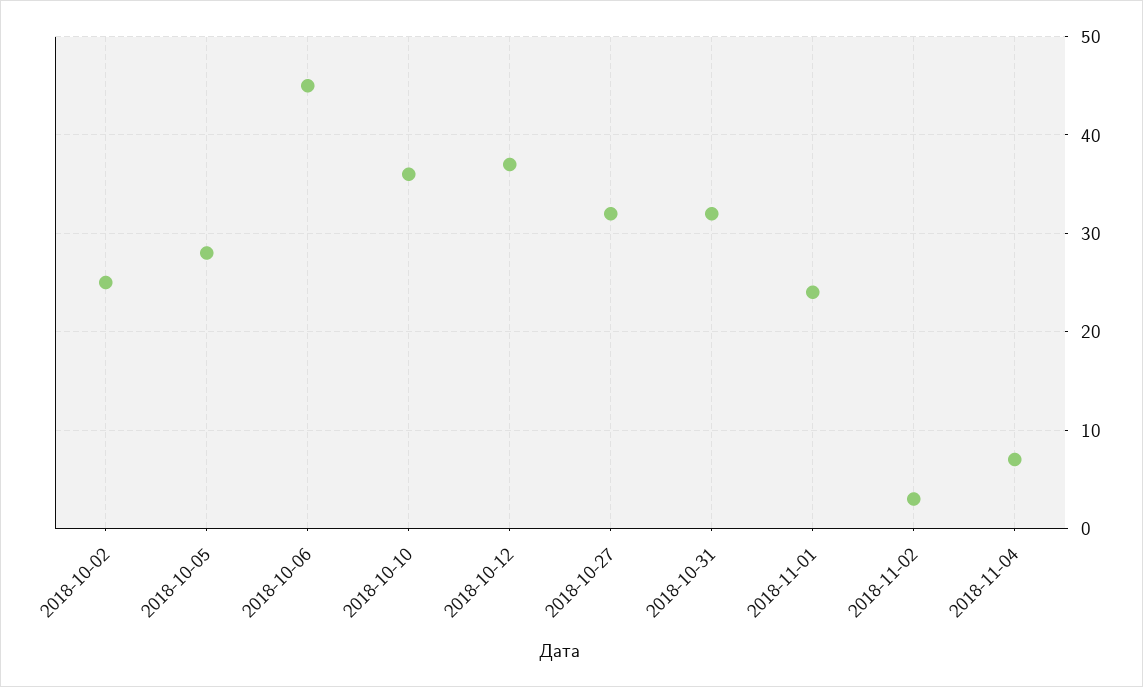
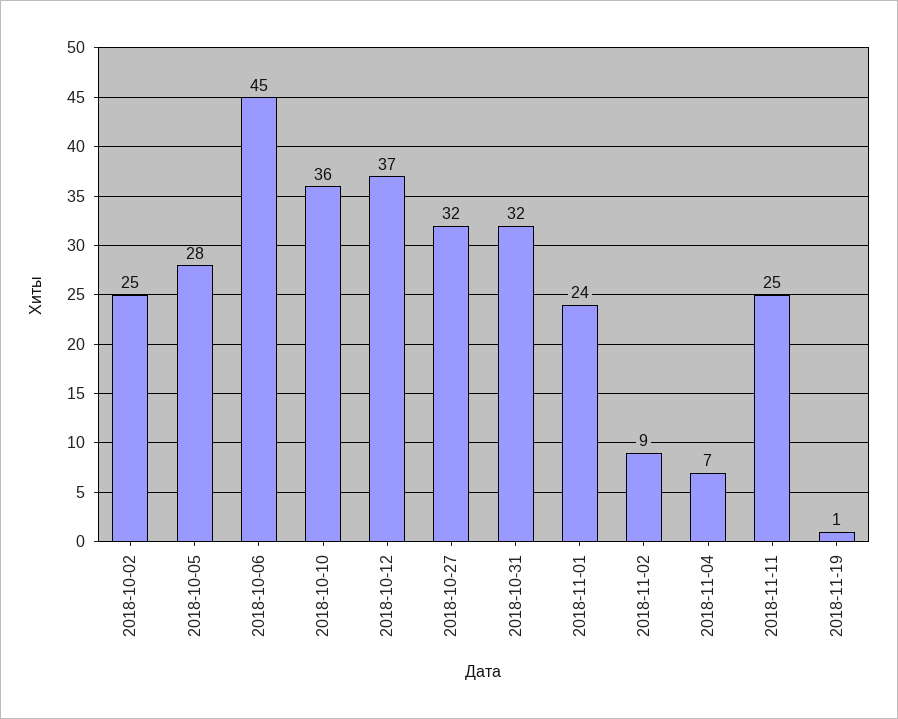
2018-11-02: 3 -> 9
2018-11-11: none -> 25
2018-11-19: none -> 1

